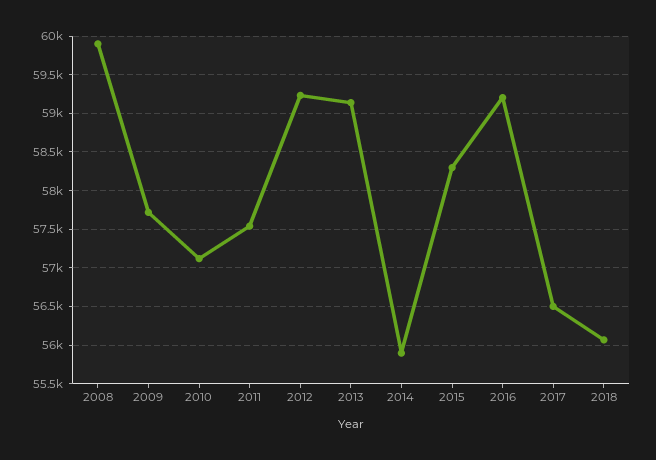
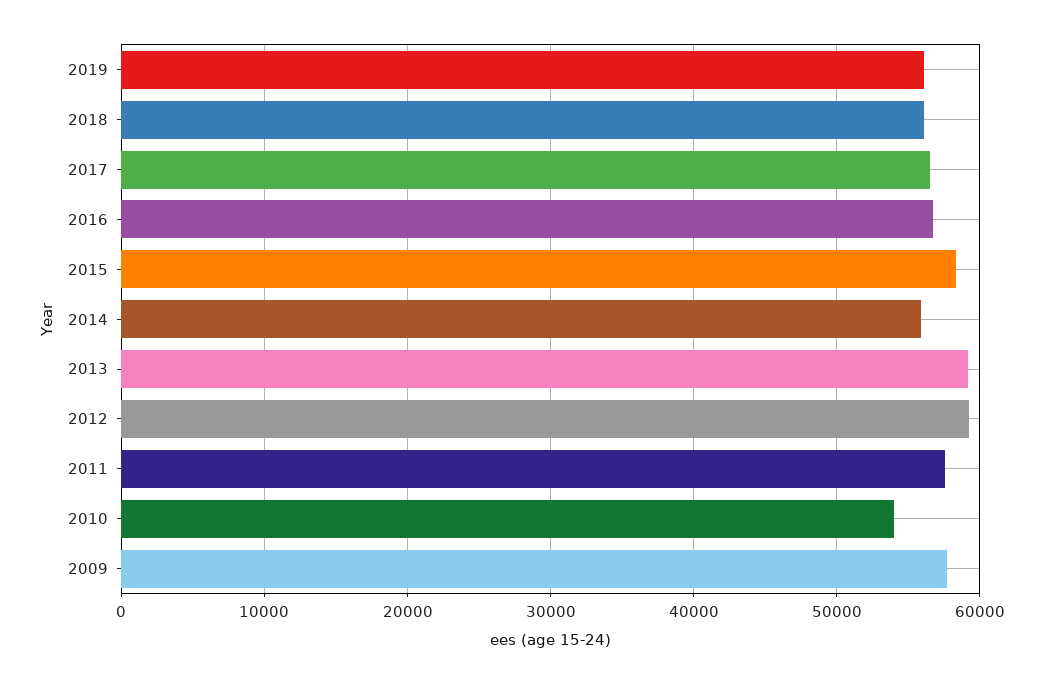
2008: 59900 -> none
2010: 57100 -> 54000
2016: 59200 -> 57000
2019: none -> 56000

